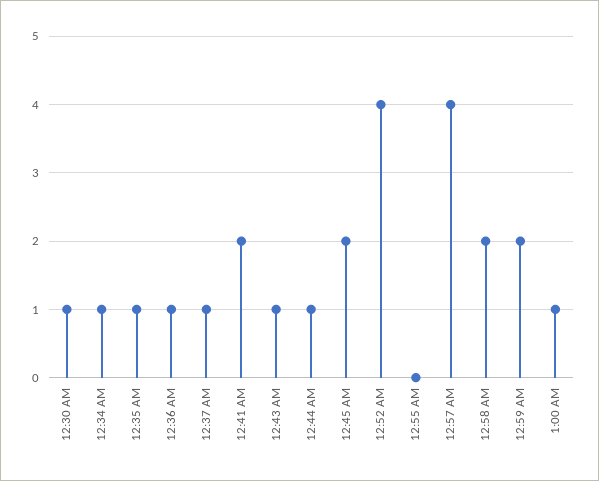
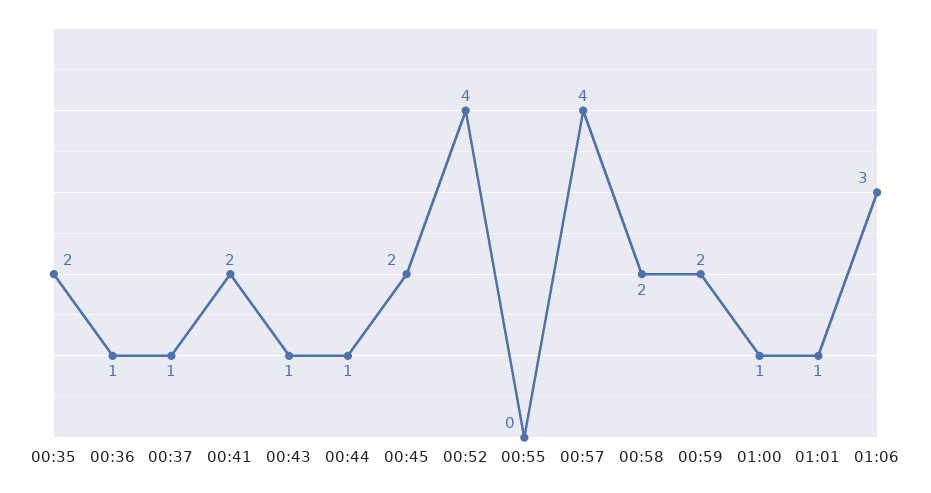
12:30 AM: 1 -> none
12:34 AM: 1 -> none
12:35 AM: 1 -> 2
01:01: none -> 1
01:06: none -> 3

